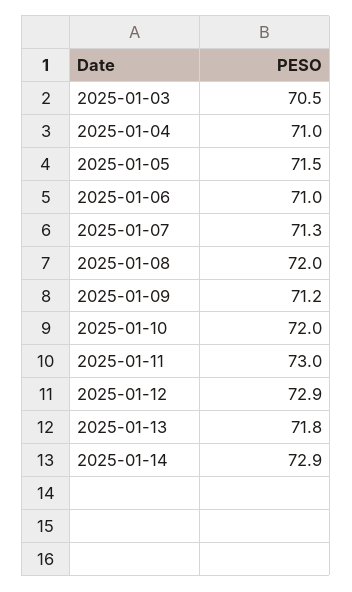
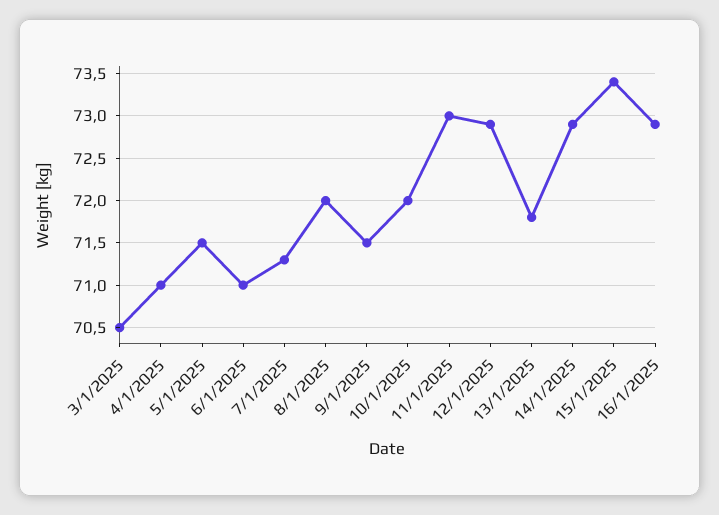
2025-01-09: 71.2 -> 71.5
15/1/2025: none -> 73.4
16/1/2025: none -> 72.9

